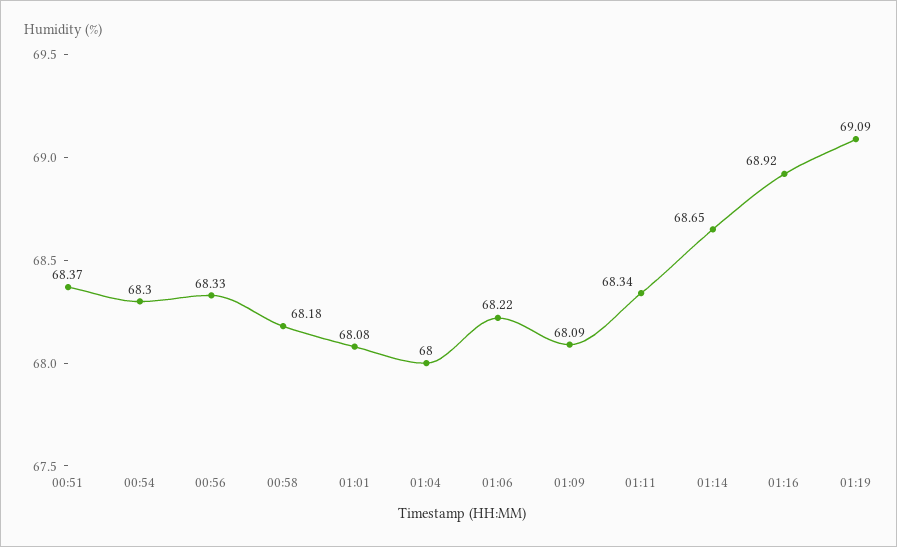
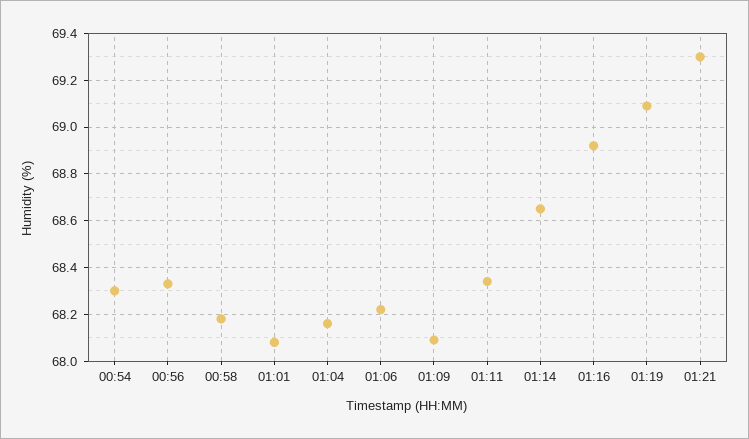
00:51: 68.37 -> none
01:04: 68 -> 68.15
01:21: none -> 69.3

